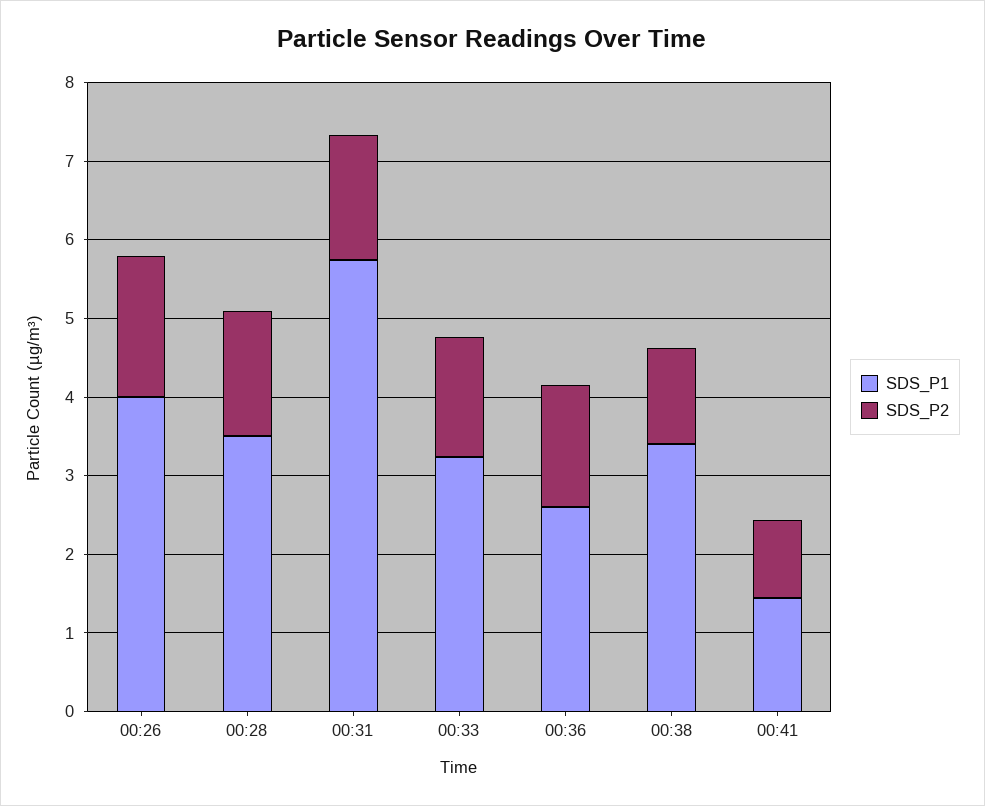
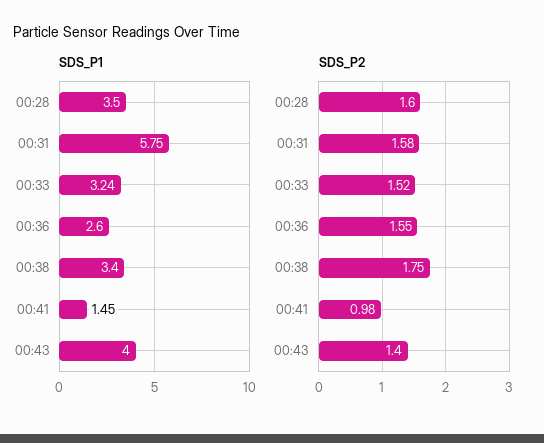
SDS_P1, 00:26: 4 -> none
SDS_P2, 00:26: 1.8 -> none
SDS_P2, 00:38: 1.2 -> 1.75
SDS_P1, 00:43: none -> 4
SDS_P2, 00:43: none -> 1.4

